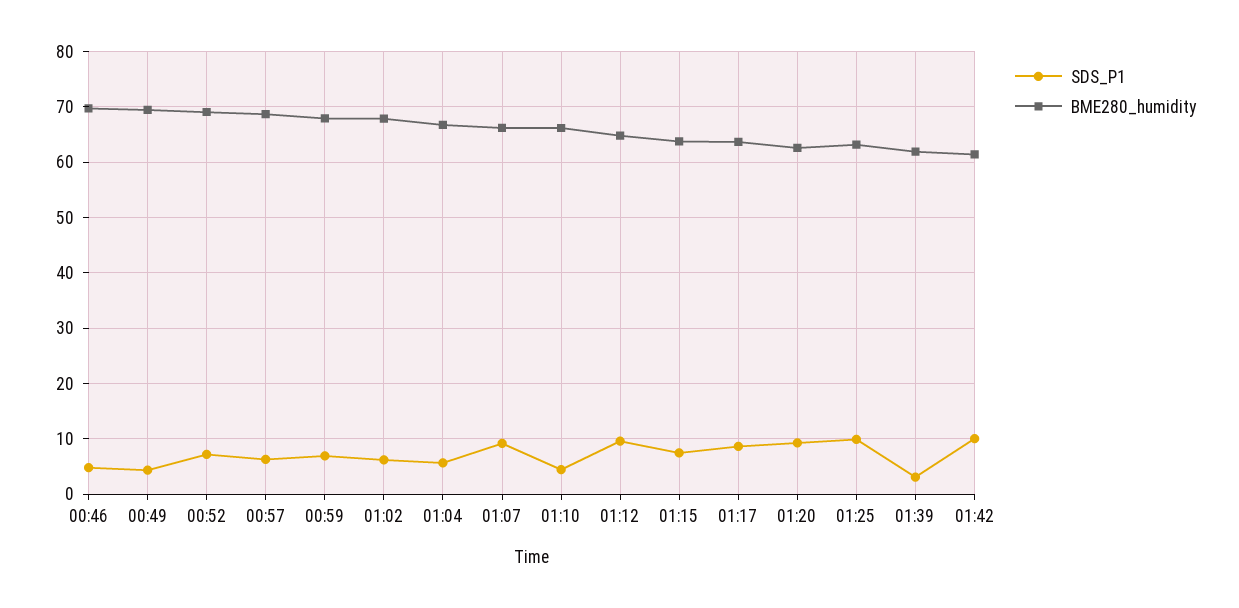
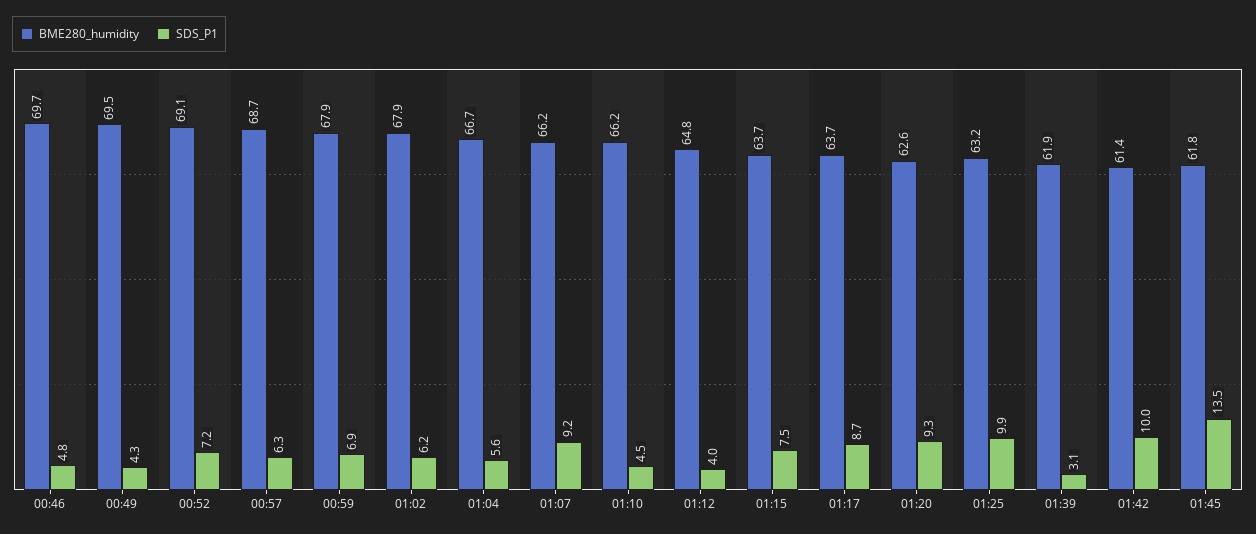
SDS_P1, 01:12: 10 -> 4
BME280_humidity, 01:45: none -> 61.8
SDS_P1, 01:45: none -> 13.5

